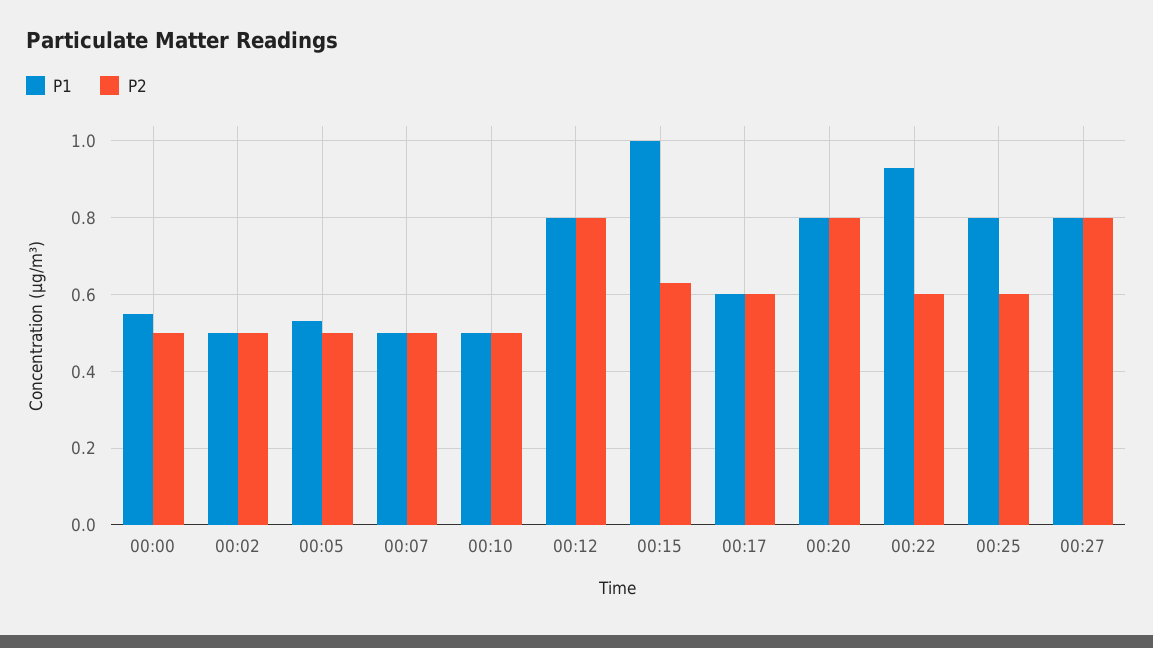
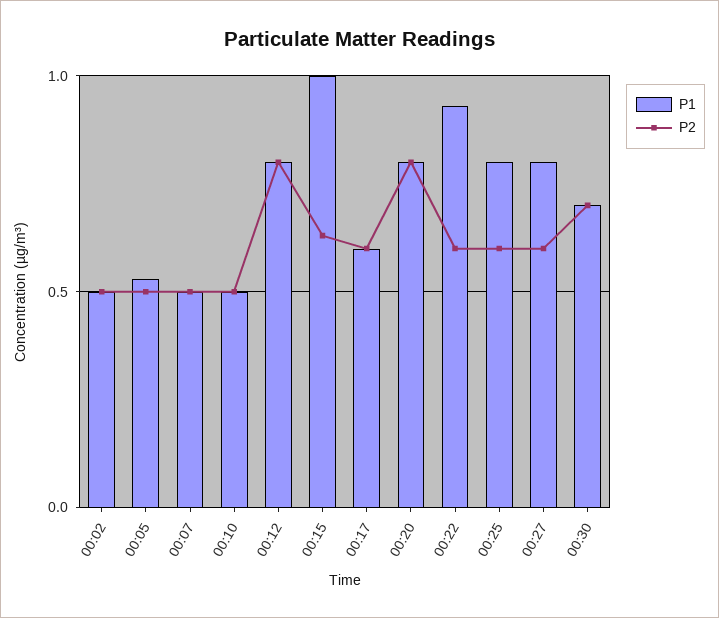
P1, 00:00: 0.55 -> none
P2, 00:00: 0.5 -> none
P2, 00:27: 0.8 -> 0.6
P1, 00:30: none -> 0.7
P2, 00:30: none -> 0.7

